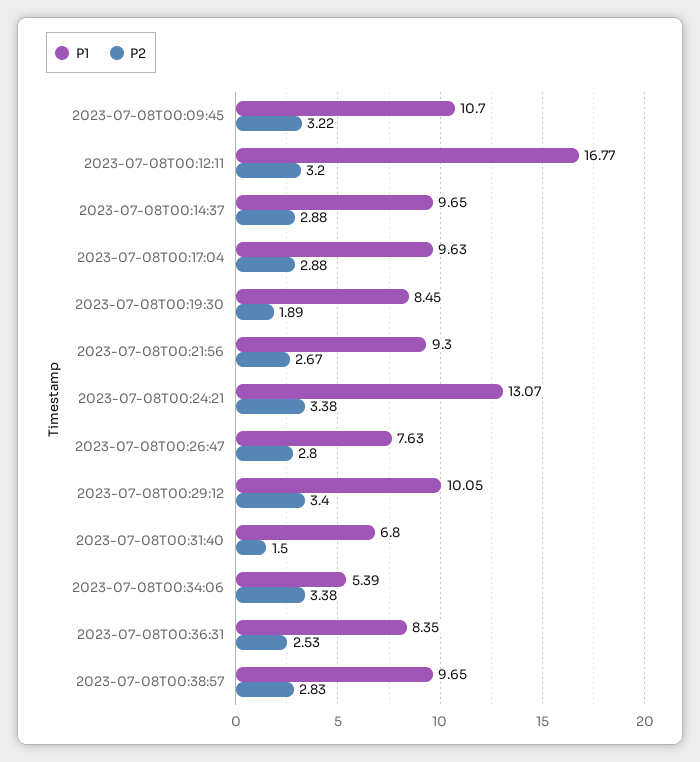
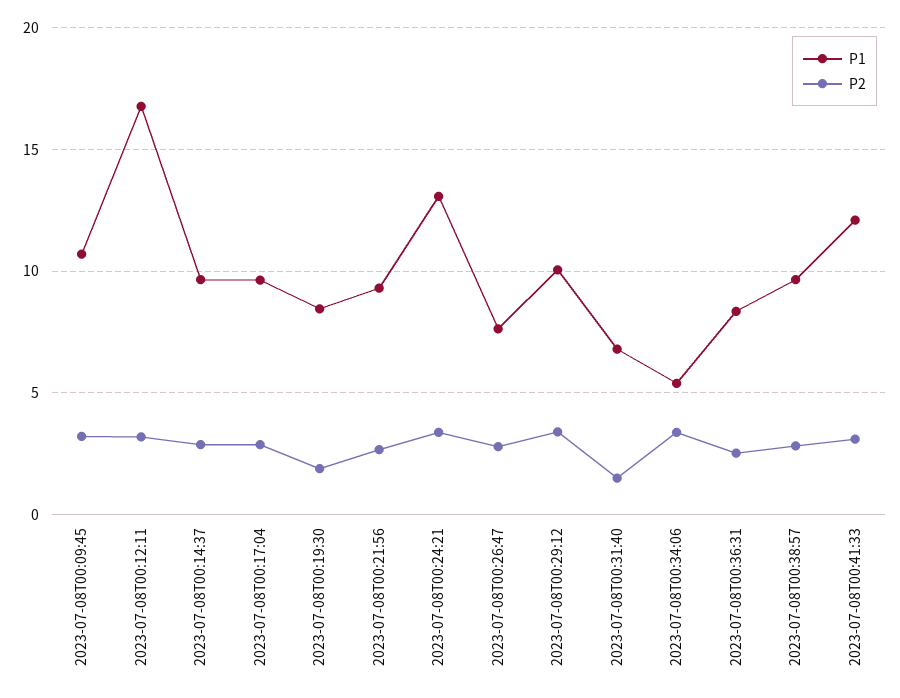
P1, 2023-07-08T00:41:33: none -> 12
P2, 2023-07-08T00:41:33: none -> 3

